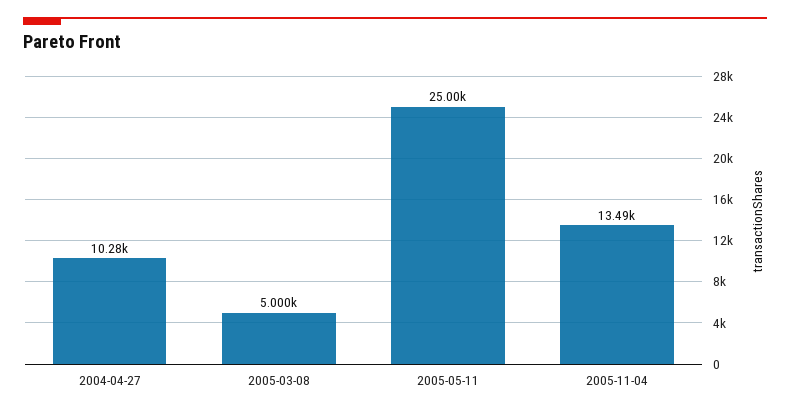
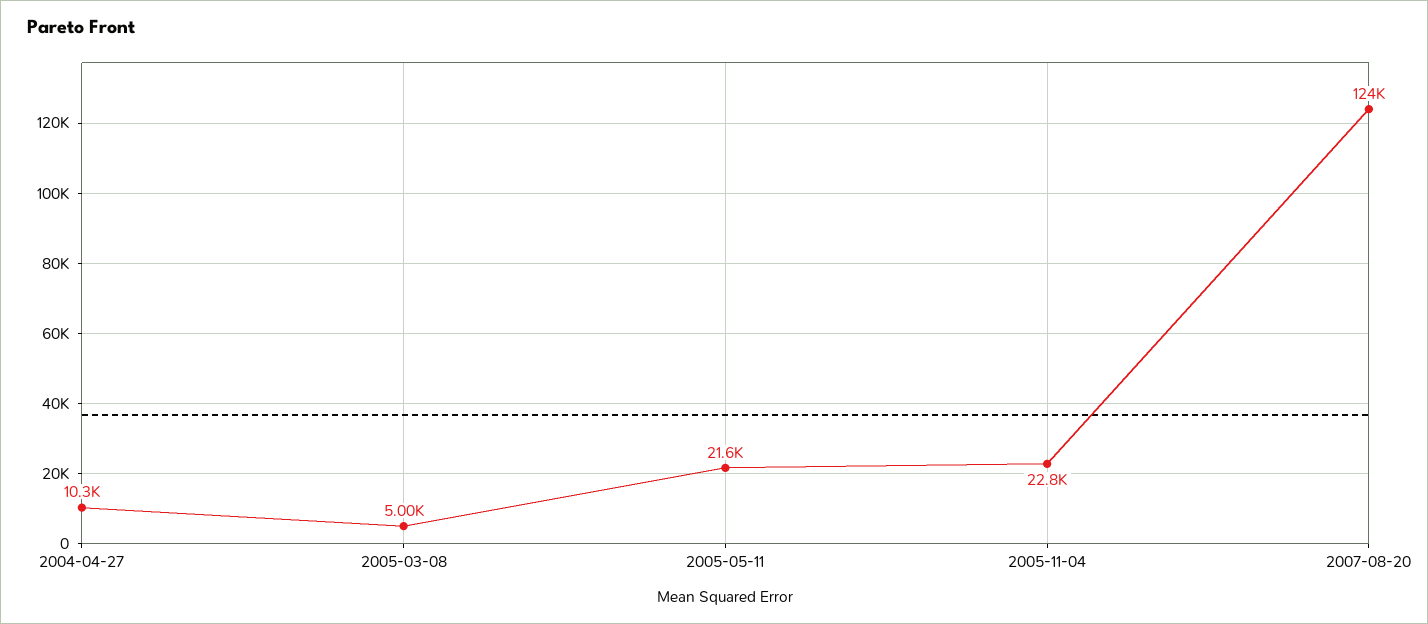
2005-05-11: 25000 -> 21600
2005-11-04: 13490 -> 22800
2007-08-20: none -> 124000

